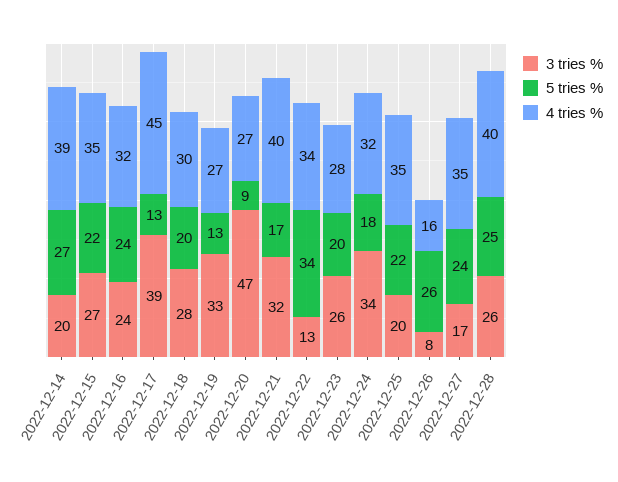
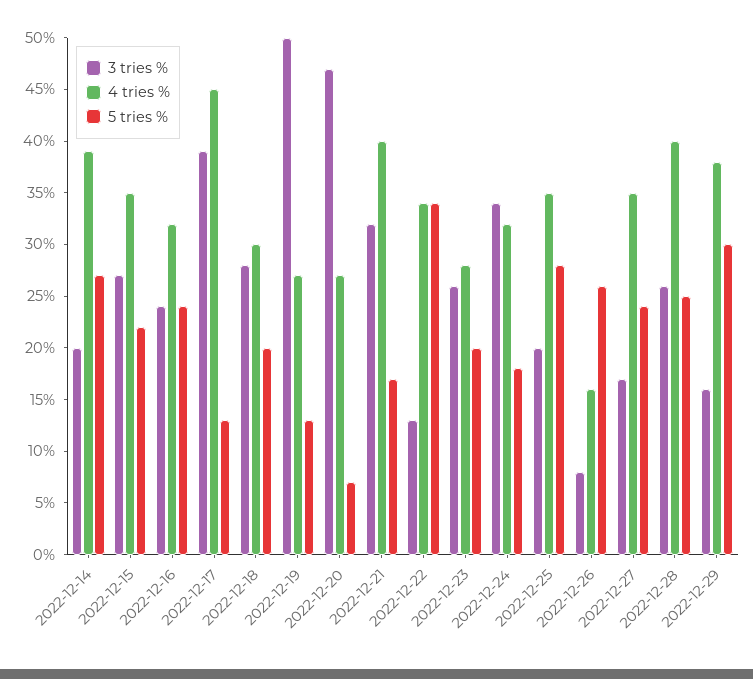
3 tries %, 2022-12-19: 33 -> 50
5 tries %, 2022-12-20: 9 -> 7
5 tries %, 2022-12-25: 22 -> 28
3 tries %, 2022-12-29: none -> 16
4 tries %, 2022-12-29: none -> 38
5 tries %, 2022-12-29: none -> 30

